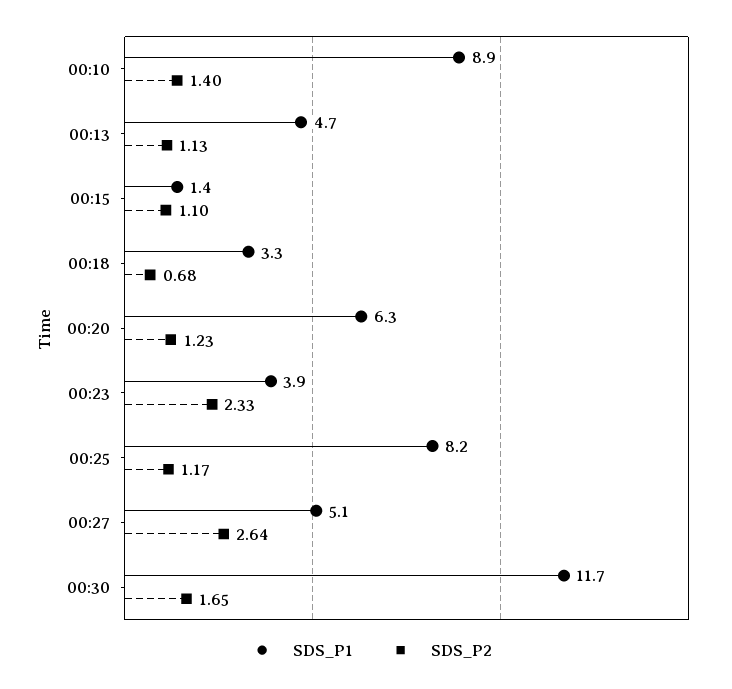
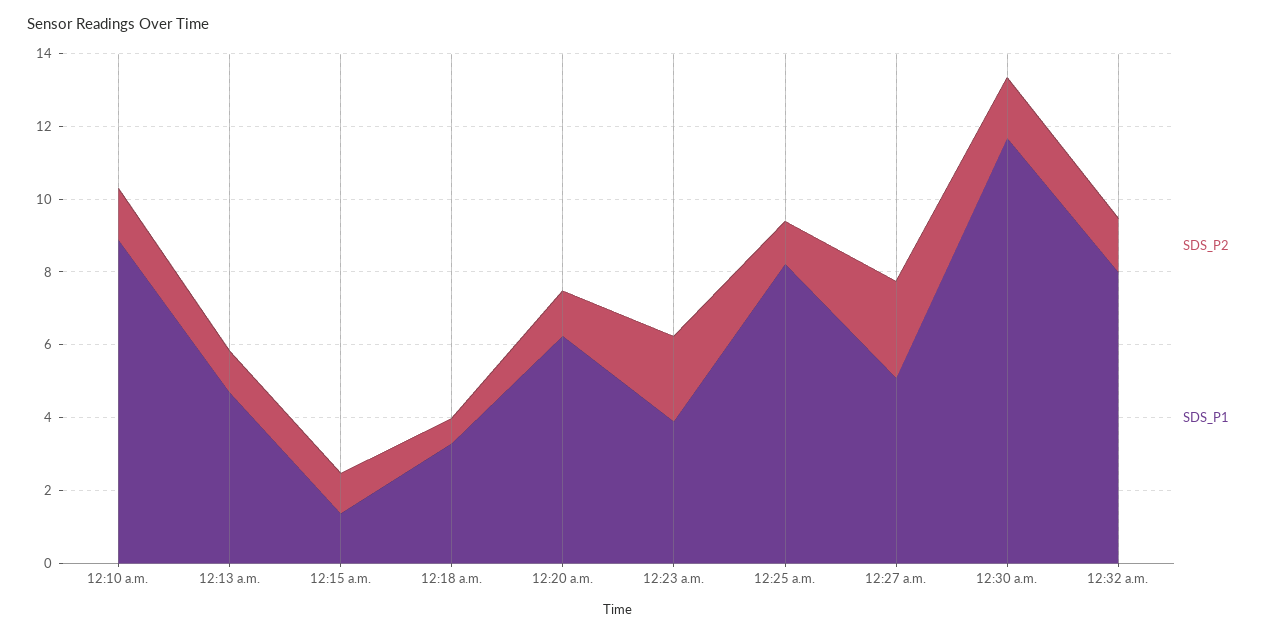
SDS_P2, 12:32 a.m.: none -> 1.5
SDS_P1, 12:32 a.m.: none -> 8

